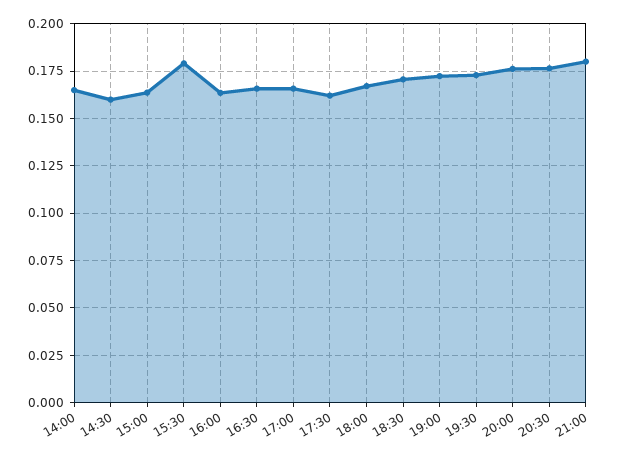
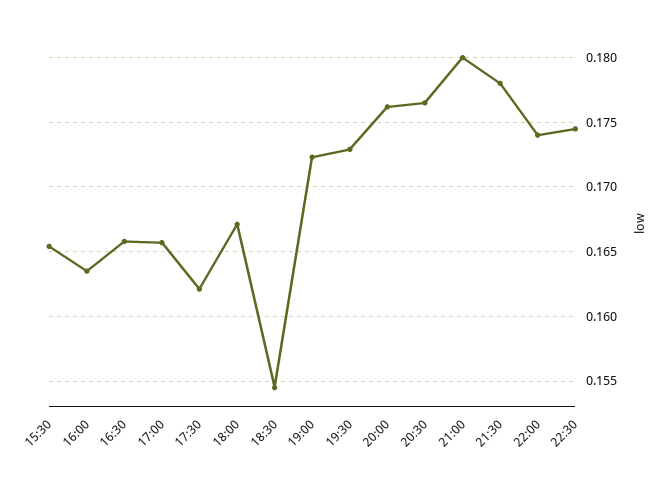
14:00: 0.165 -> none
14:30: 0.16 -> none
15:00: 0.165 -> none
15:30: 0.18 -> 0.1655
18:30: 0.17 -> 0.1545
21:30: none -> 0.178
22:00: none -> 0.174
22:30: none -> 0.1745

